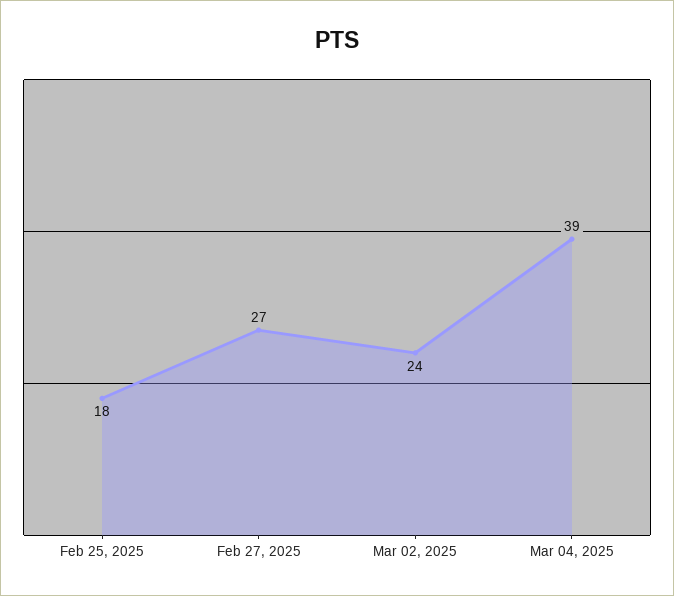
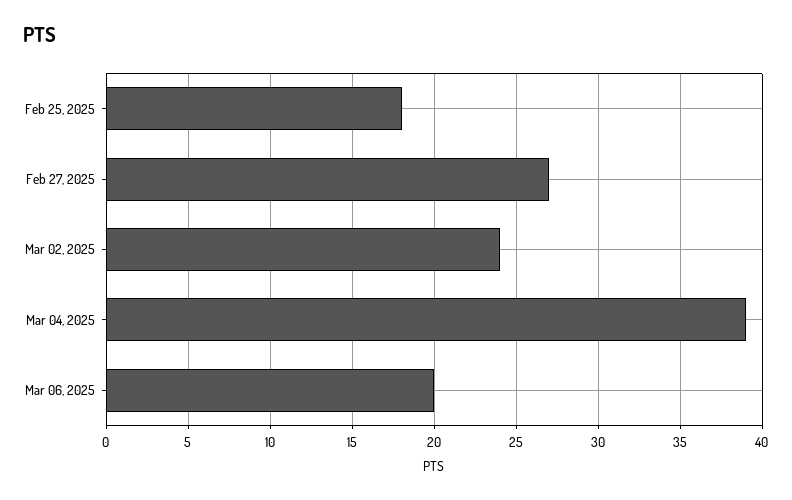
Mar 06, 2025: none -> 20

